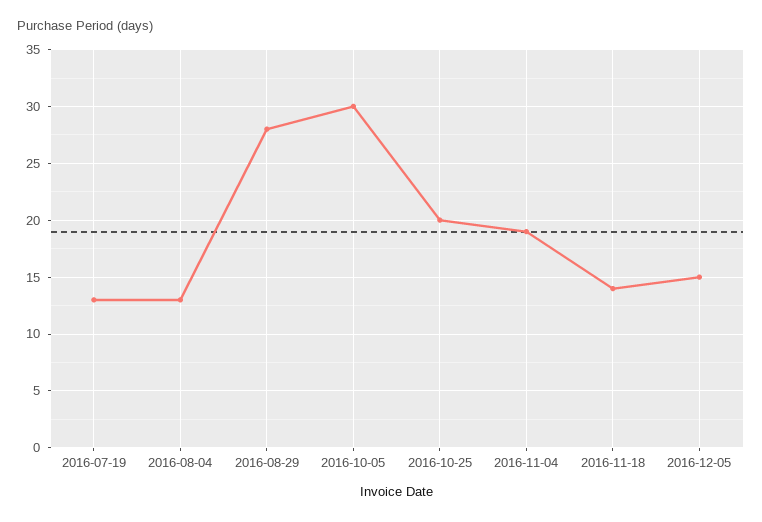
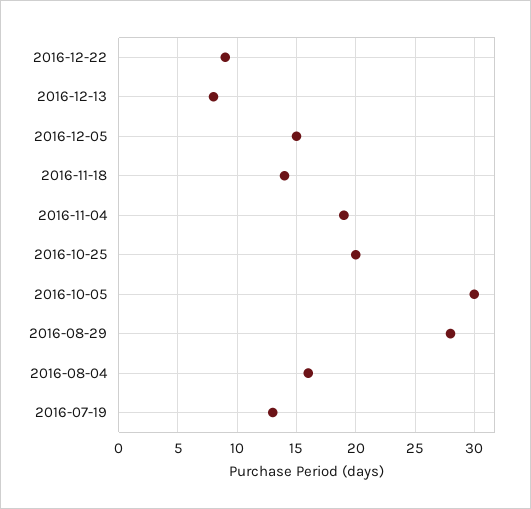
2016-08-04: 13 -> 16
2016-12-22: none -> 9
2016-12-13: none -> 8

